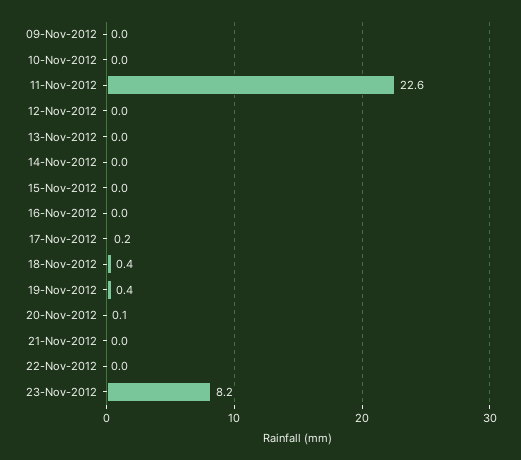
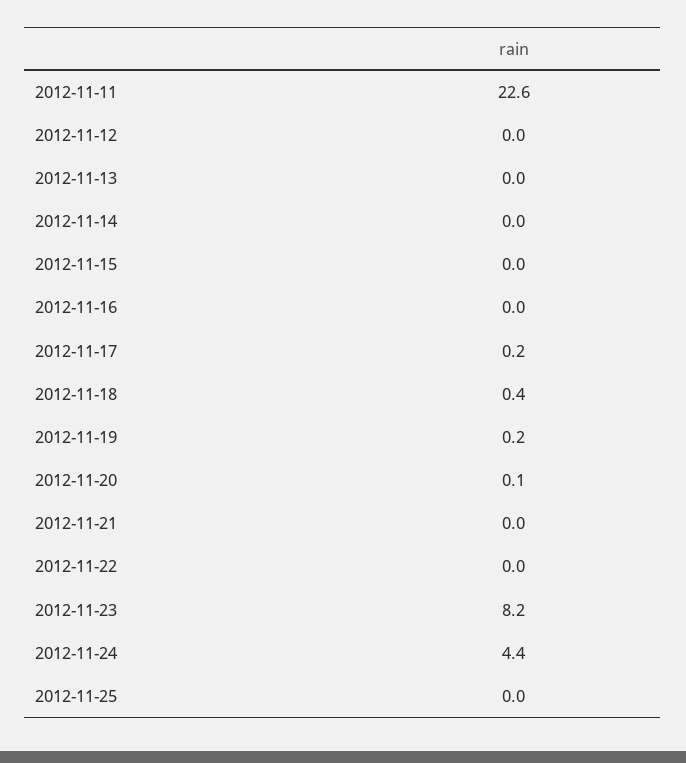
09-Nov-2012: 0 -> none
10-Nov-2012: 0 -> none
19-Nov-2012: 0.4 -> 0.2
2012-11-24: none -> 4.4
2012-11-25: none -> 0

